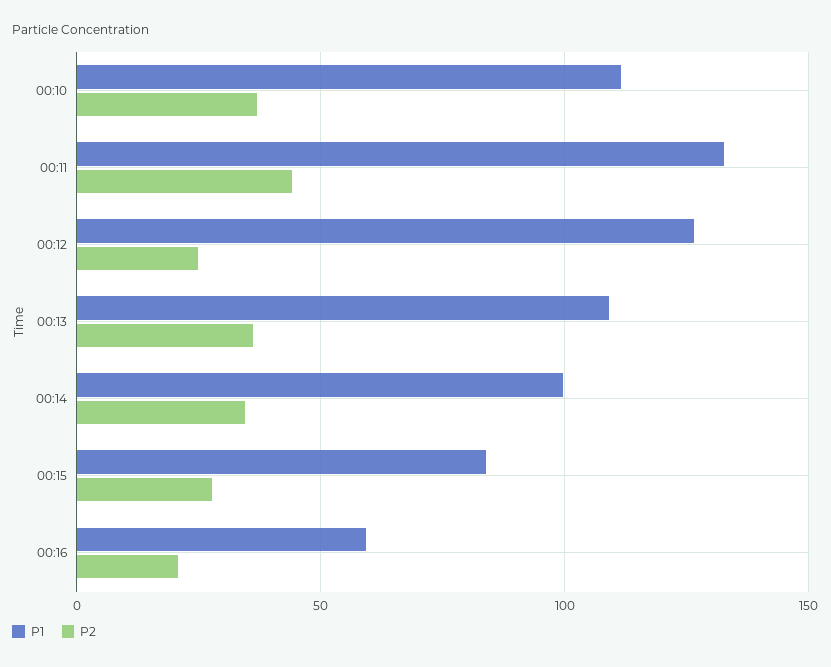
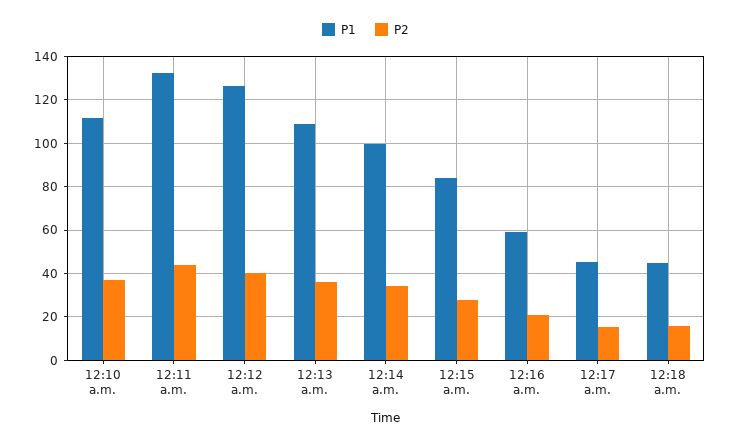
P2, 00:12: 25 -> 40
P1, 12:17 a.m.: none -> 45
P2, 12:17 a.m.: none -> 15
P1, 12:18 a.m.: none -> 45
P2, 12:18 a.m.: none -> 15

